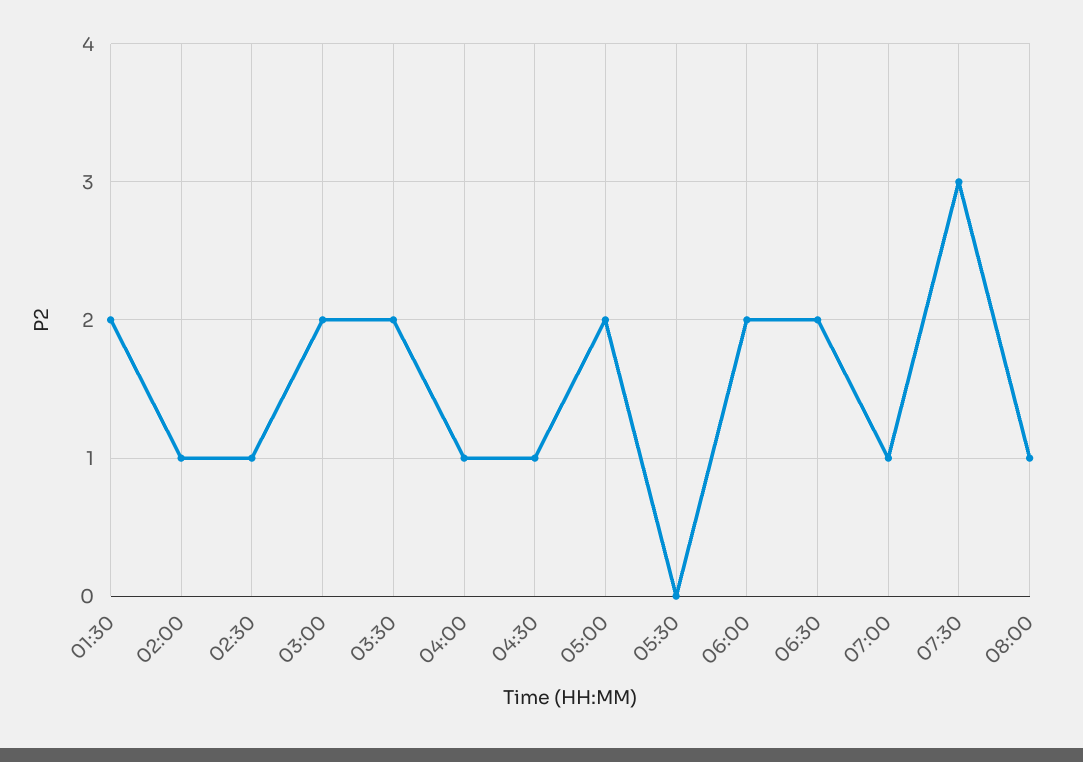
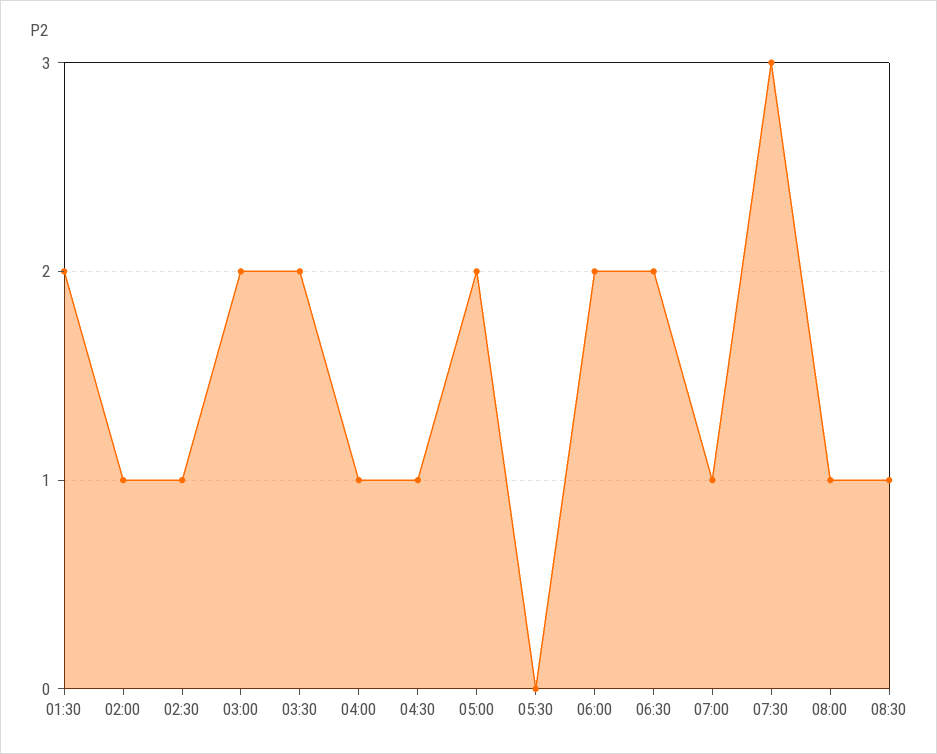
08:30: none -> 1

